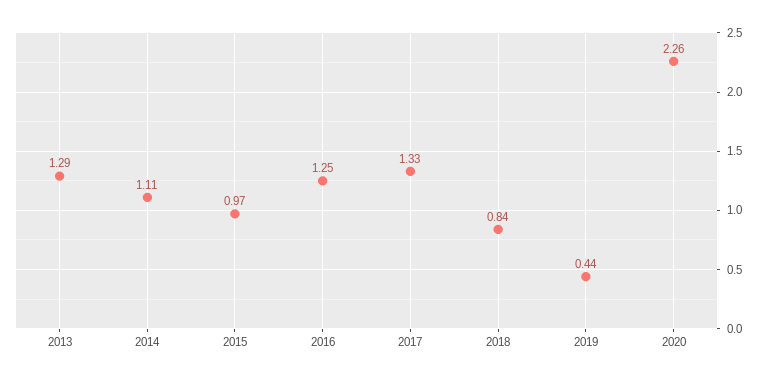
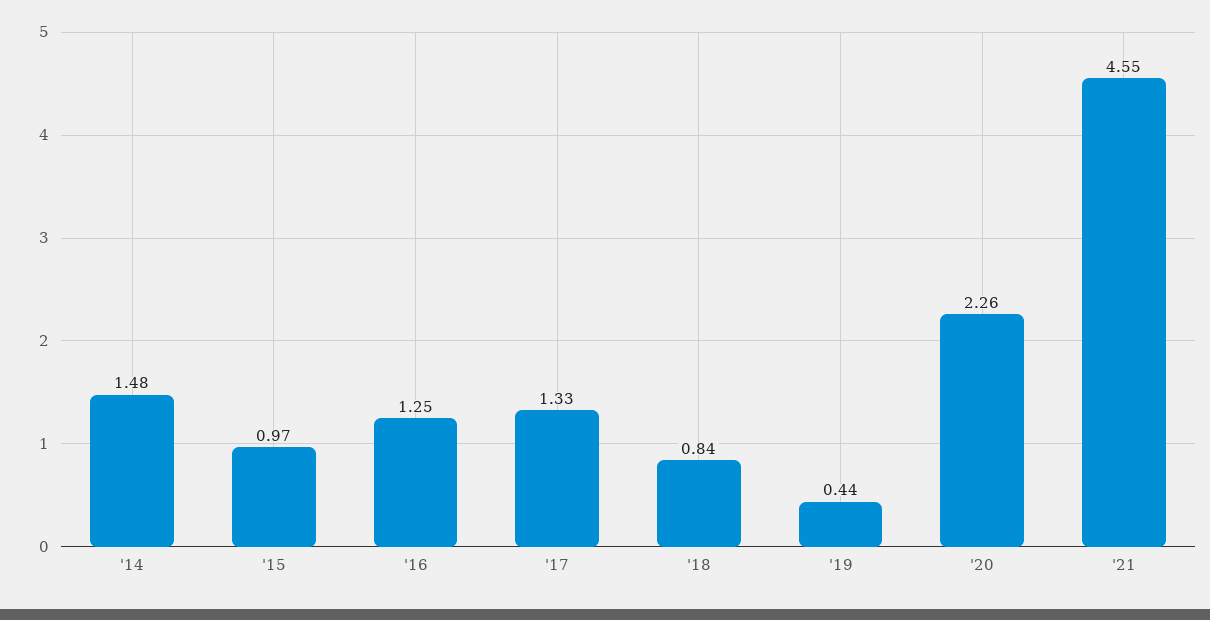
2013: 1.29 -> none
2014: 1.11 -> 1.48
'21: none -> 4.55

